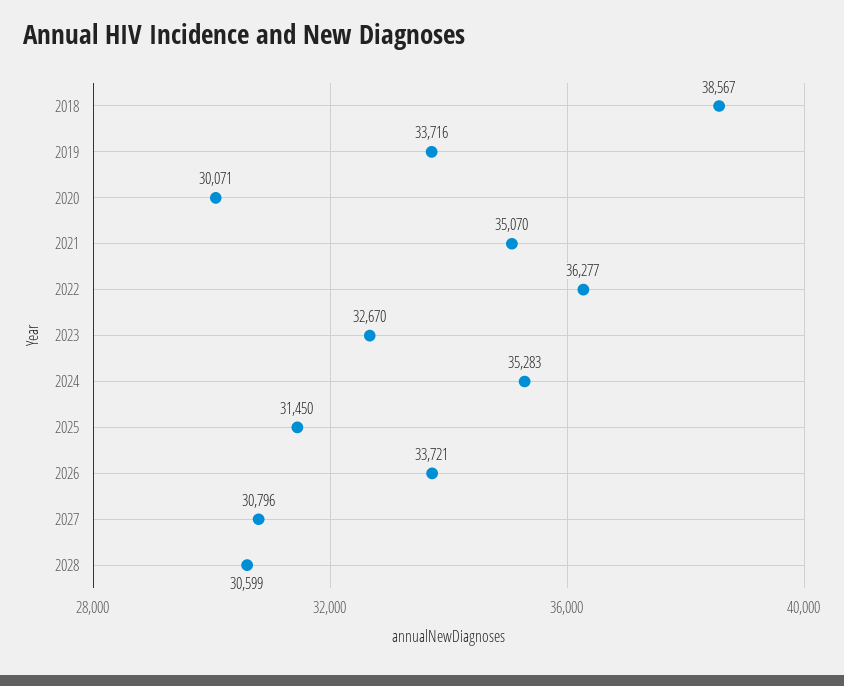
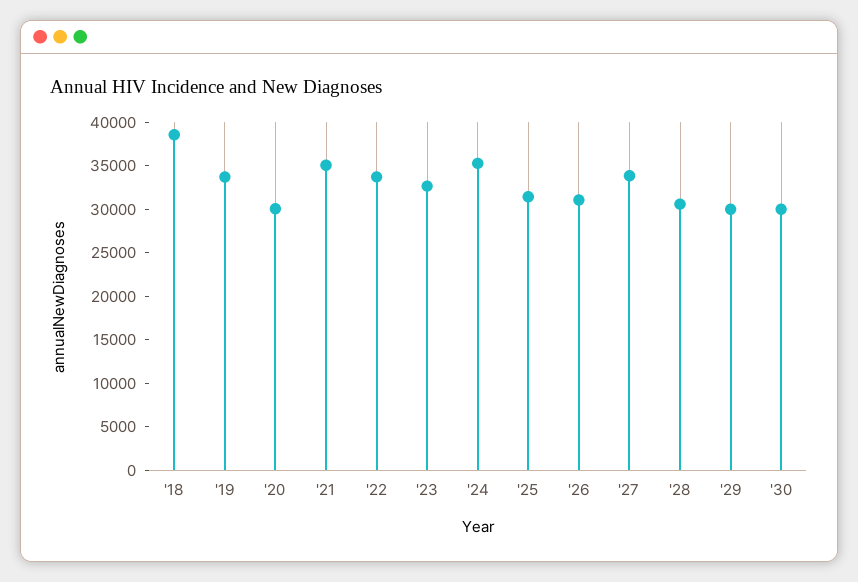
2022: 36277 -> 34000
2026: 33721 -> 31000
2027: 30796 -> 34000
'29: none -> 30000
'30: none -> 30000

